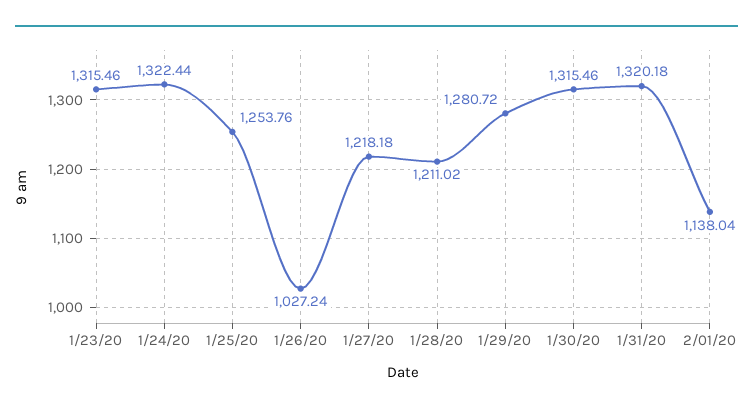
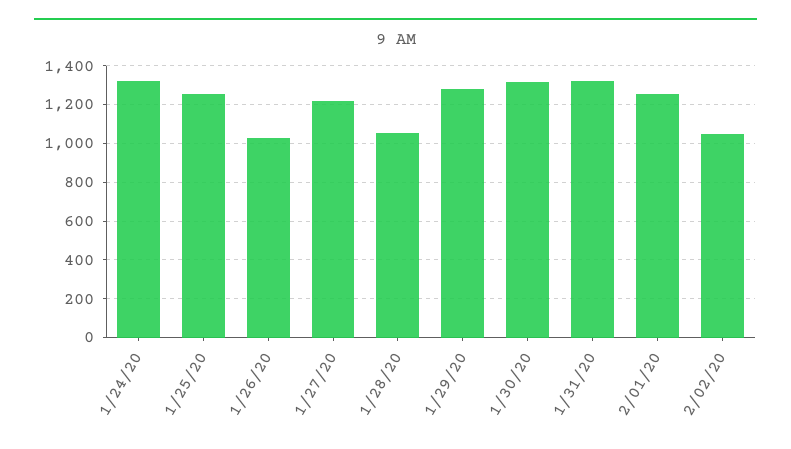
1/23/20: 1315.46 -> none
1/28/20: 1211.02 -> 1050
2/01/20: 1138.04 -> 1250
2/02/20: none -> 1050

